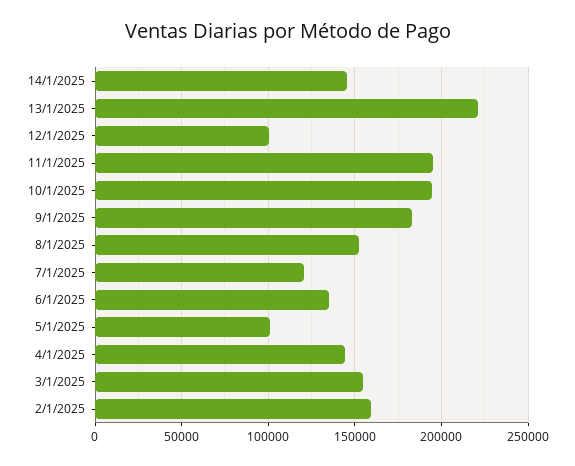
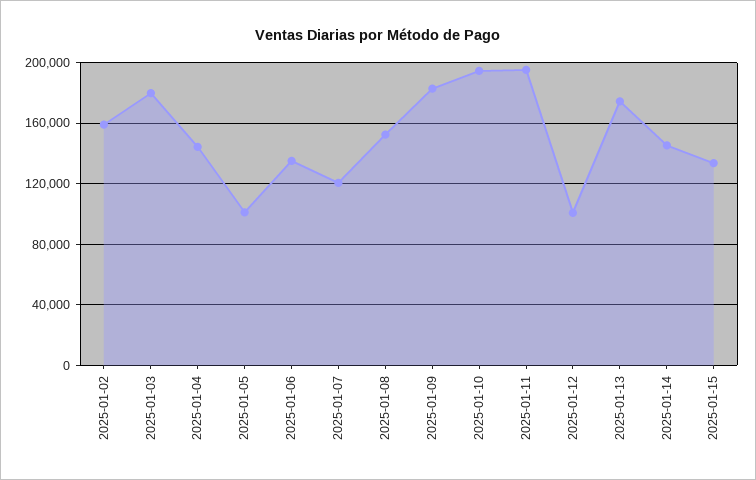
13/1/2025: 220000 -> 175000
3/1/2025: 155000 -> 180000
2025-01-15: none -> 135000

